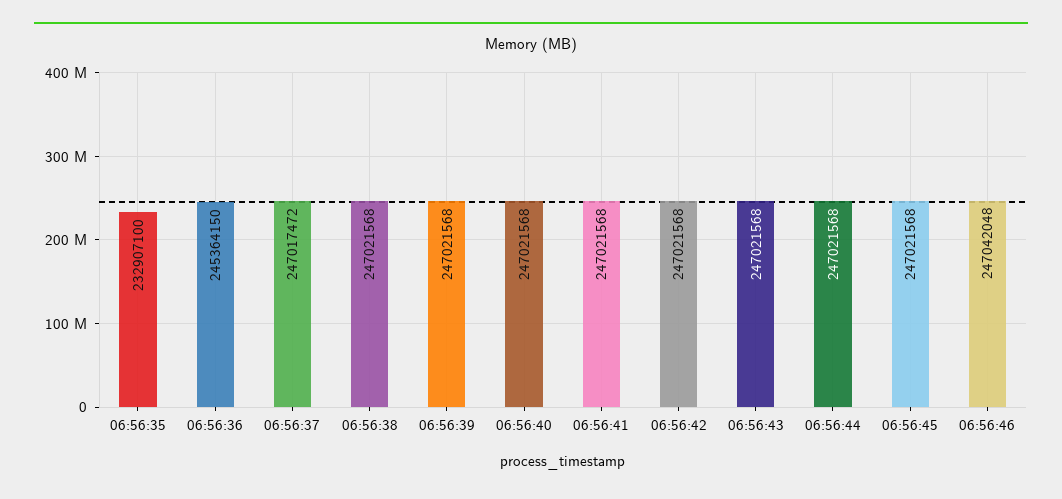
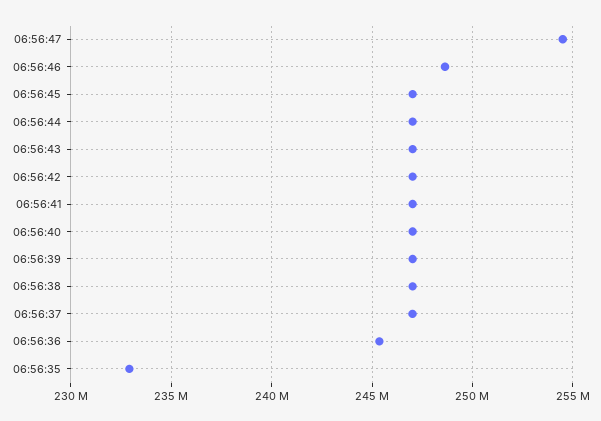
06:56:46: 247042048 -> 248500000
06:56:47: none -> 254500000

